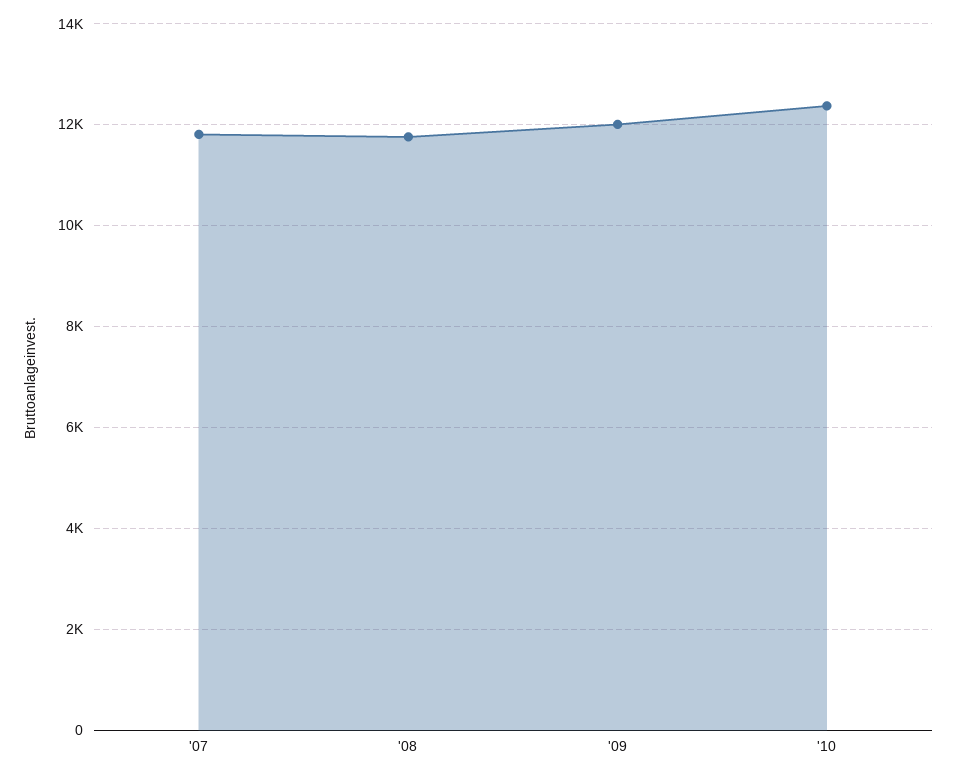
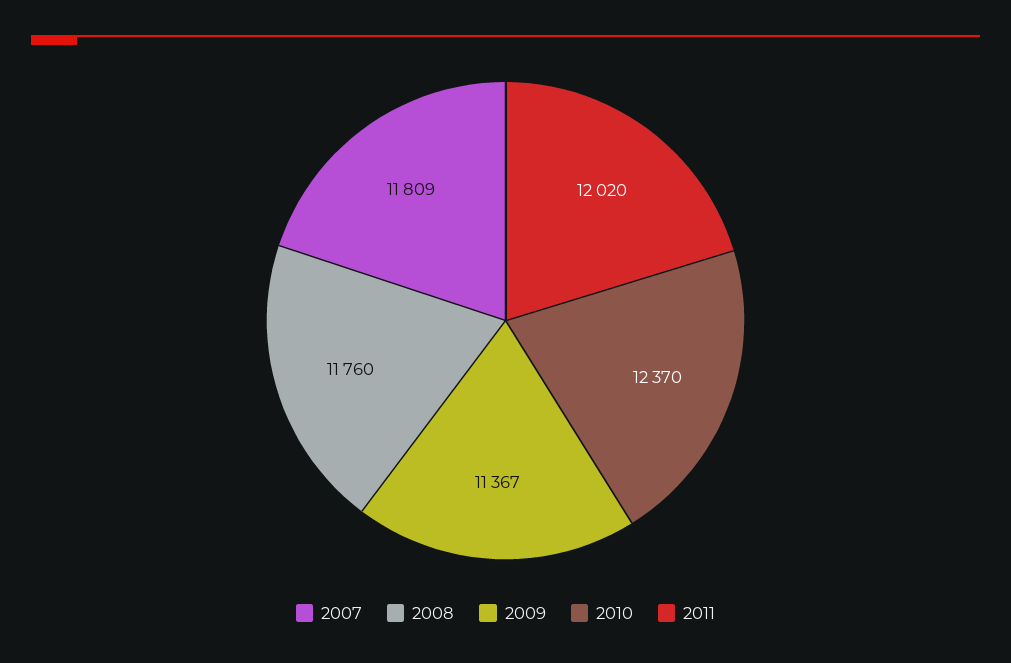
'09: 12000 -> 11367
2011: none -> 12020

